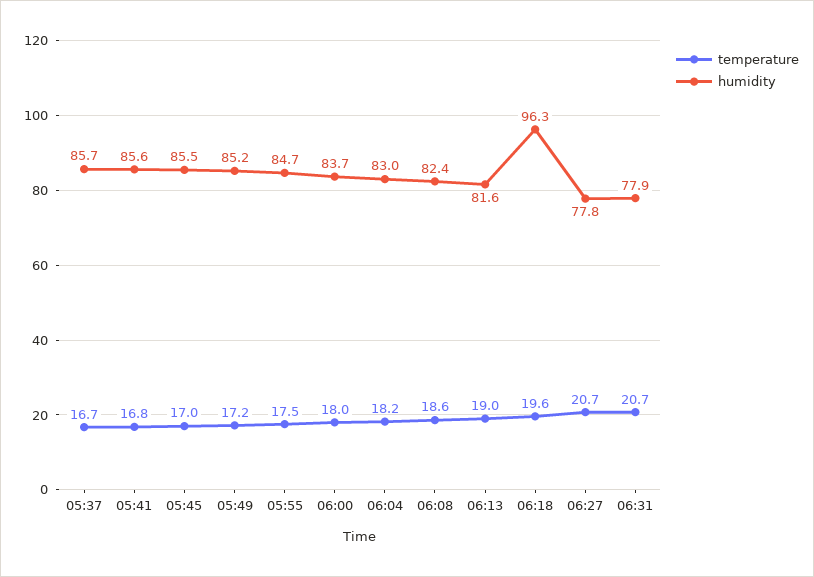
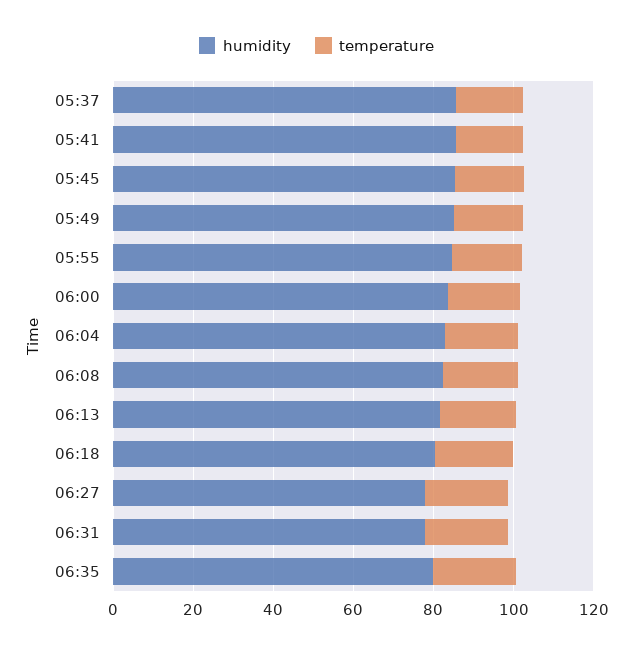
humidity, 06:18: 96.3 -> 80
humidity, 06:35: none -> 80
temperature, 06:35: none -> 20

